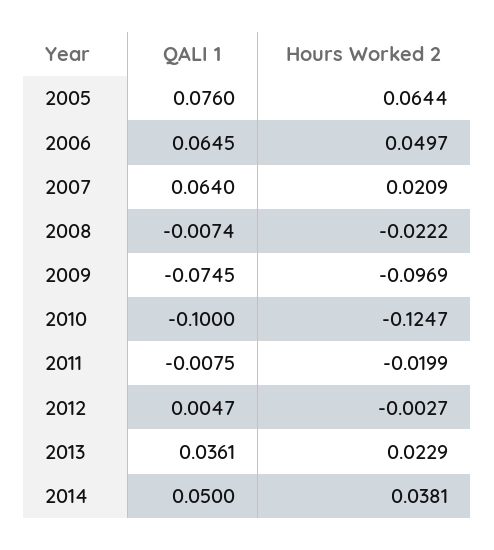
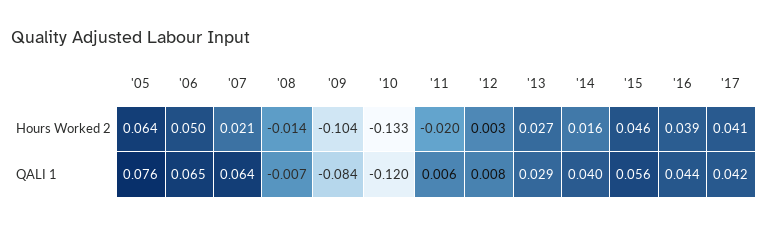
Hours Worked 2, 2008: -0.0222 -> -0.014
QALI 1, 2009: -0.0745 -> -0.084
Hours Worked 2, 2009: -0.0969 -> -0.104
QALI 1, 2010: -0.1 -> -0.12
Hours Worked 2, 2010: -0.1247 -> -0.133
QALI 1, 2011: -0.0075 -> 0.006
QALI 1, 2012: 0.0047 -> 0.008
Hours Worked 2, 2012: -0.0027 -> 0.003
QALI 1, 2013: 0.0361 -> 0.029
Hours Worked 2, 2013: 0.0229 -> 0.027
QALI 1, 2014: 0.05 -> 0.04
Hours Worked 2, 2014: 0.0381 -> 0.016
Hours Worked 2, '15: none -> 0.046
Hours Worked 2, '16: none -> 0.039
Hours Worked 2, '17: none -> 0.041
QALI 1, '15: none -> 0.056
QALI 1, '16: none -> 0.044
QALI 1, '17: none -> 0.042

